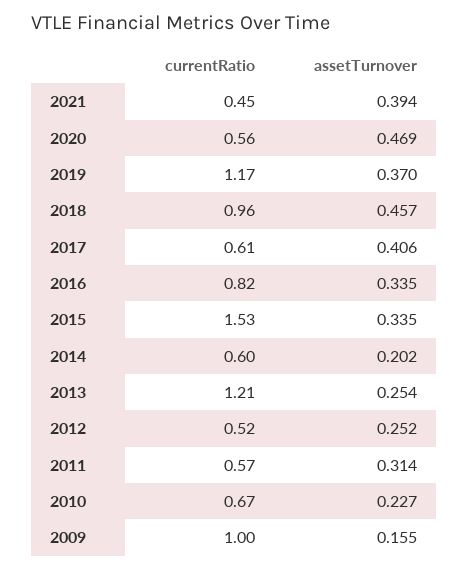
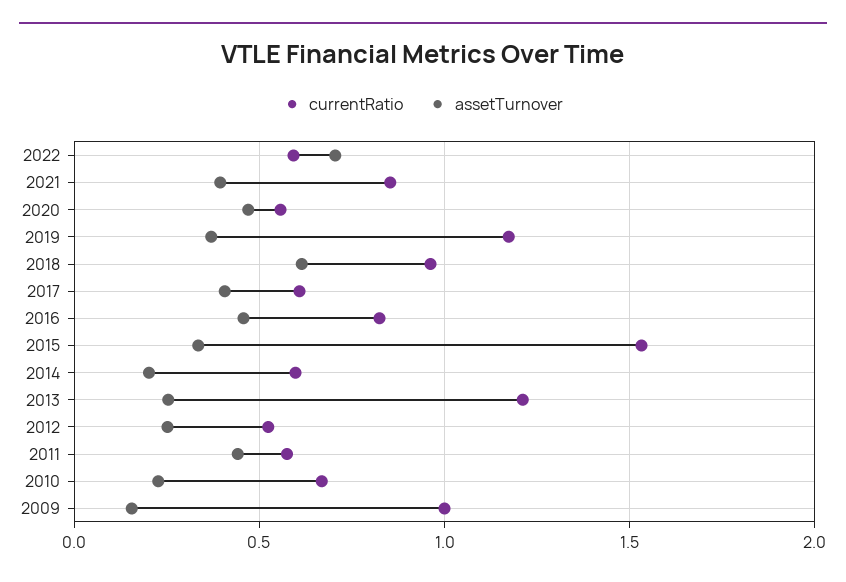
currentRatio, 2021: 0.45 -> 0.85
assetTurnover, 2018: 0.457 -> 0.6
assetTurnover, 2016: 0.335 -> 0.45
assetTurnover, 2011: 0.314 -> 0.45
currentRatio, 2022: none -> 0.6
assetTurnover, 2022: none -> 0.7

